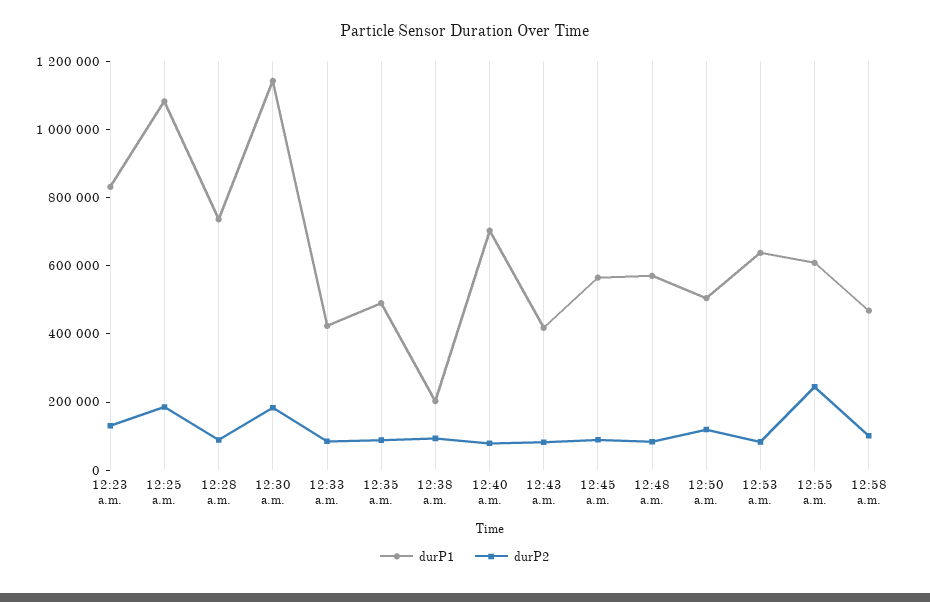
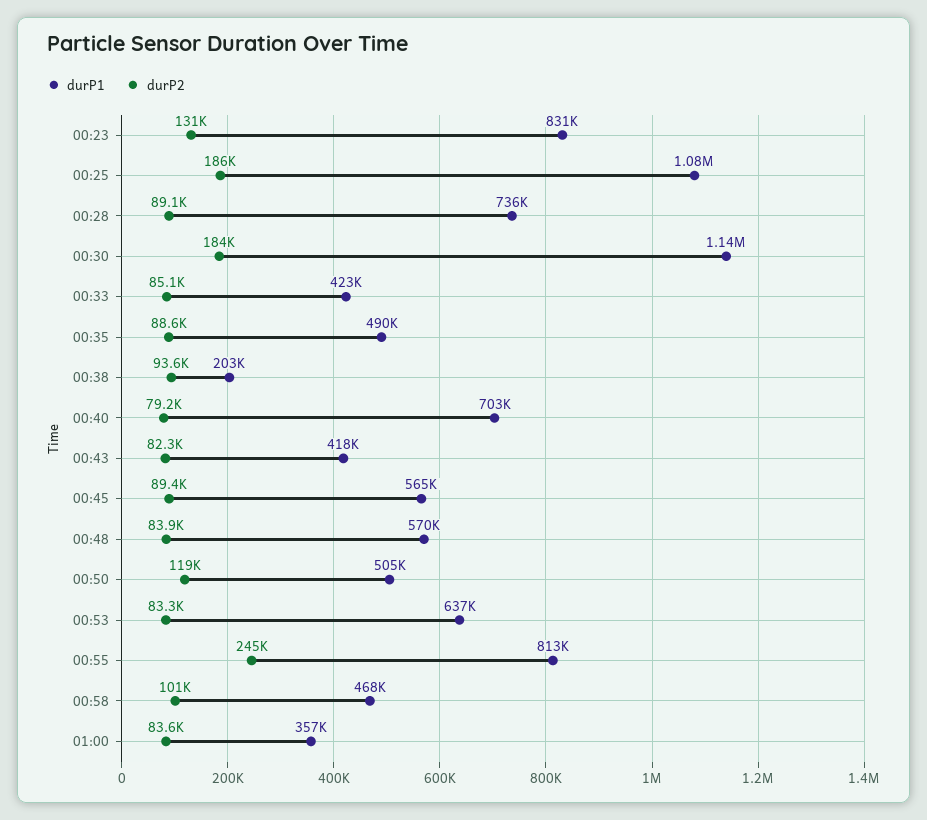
durP1, 12:55 a.m.: 600000 -> 813000
durP1, 01:00: none -> 357000
durP2, 01:00: none -> 83600

